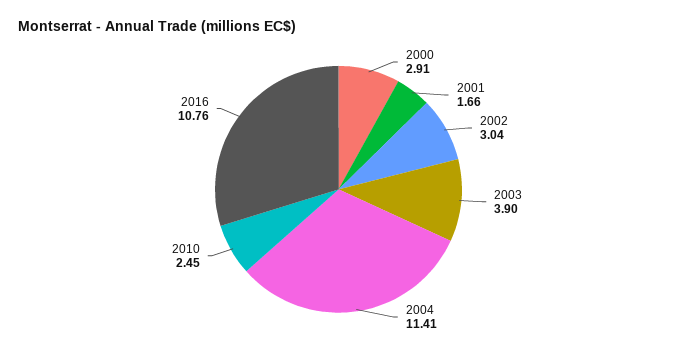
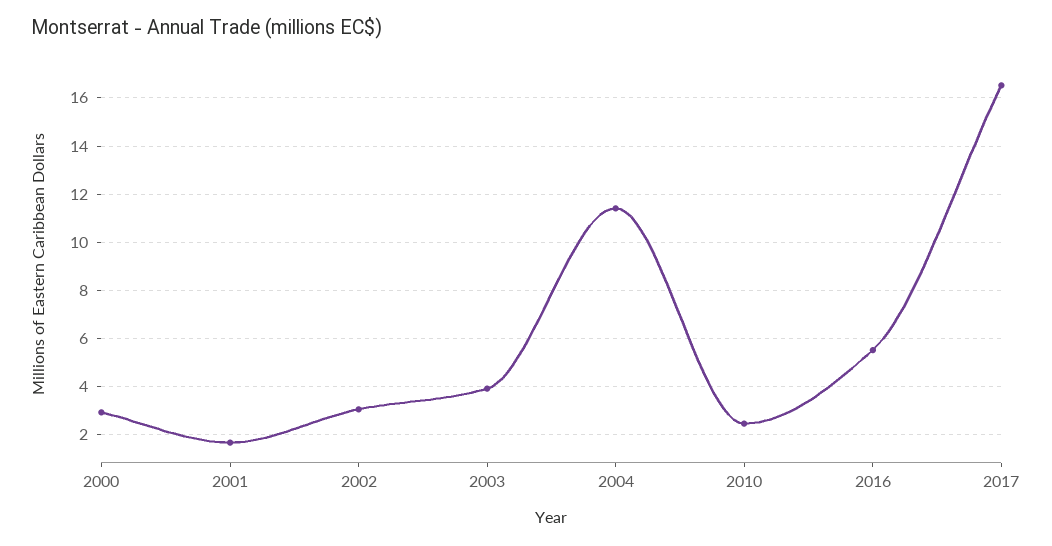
2016: 10.76 -> 5.5
2017: none -> 16.5

